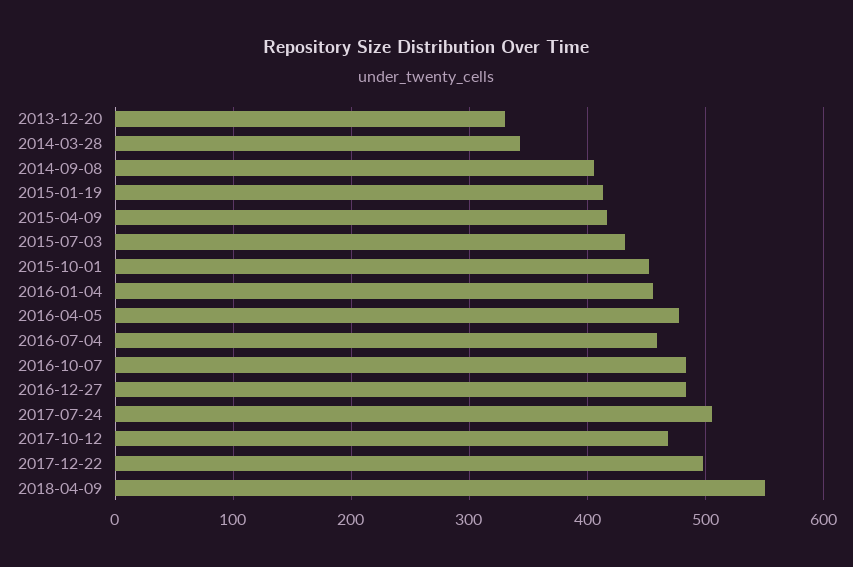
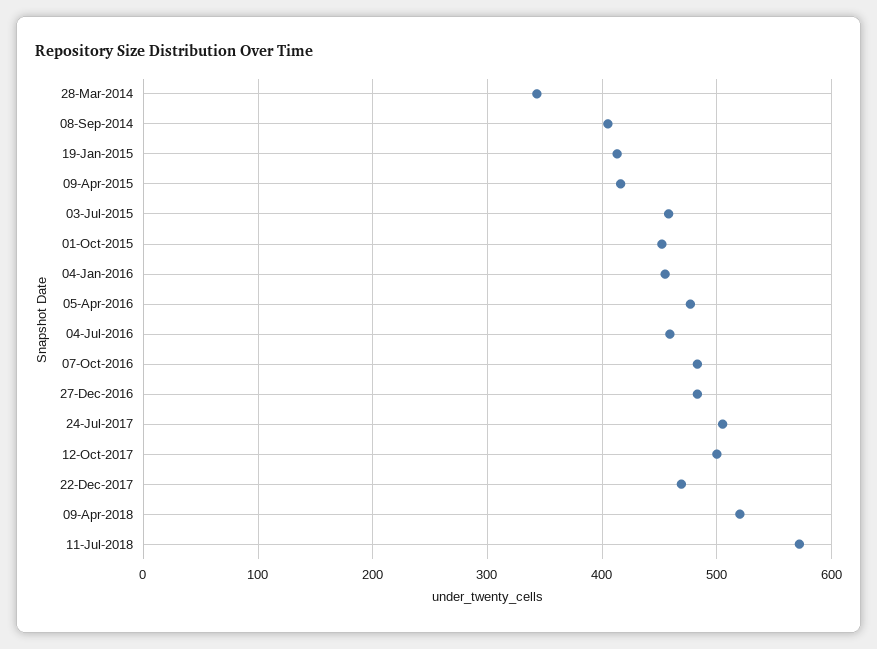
2013-12-20: 330 -> none
2015-07-03: 430 -> 460
2017-10-12: 470 -> 500
2017-12-22: 500 -> 470
2018-04-09: 550 -> 520
11-Jul-2018: none -> 570

